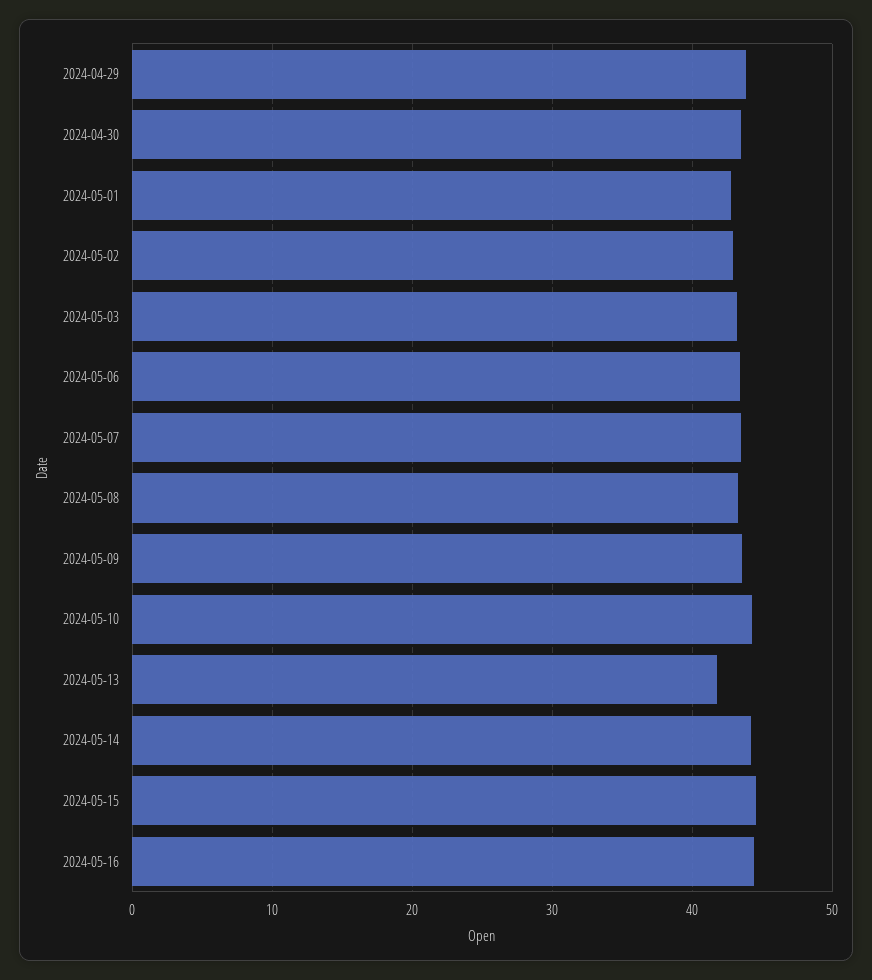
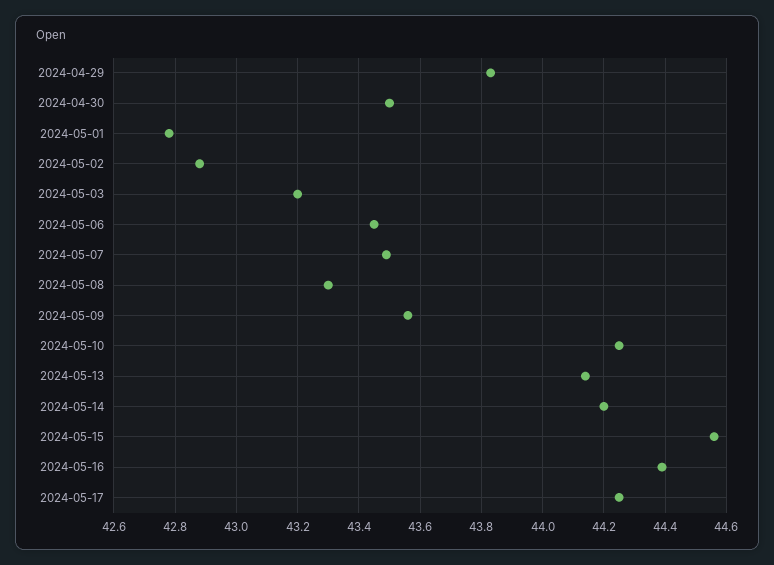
2024-05-13: 42 -> 44.15
2024-05-17: none -> 44.25

